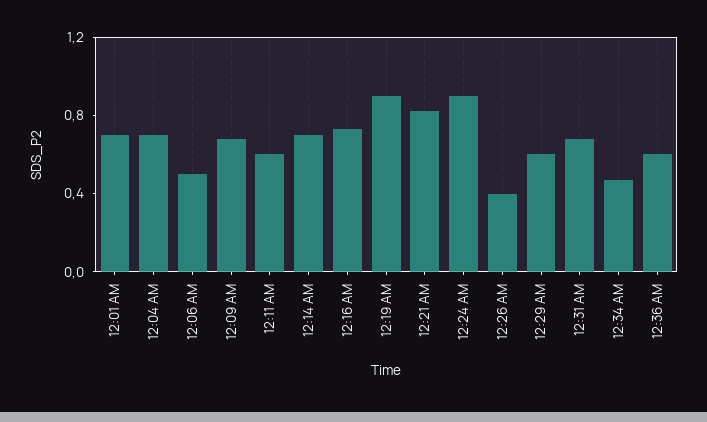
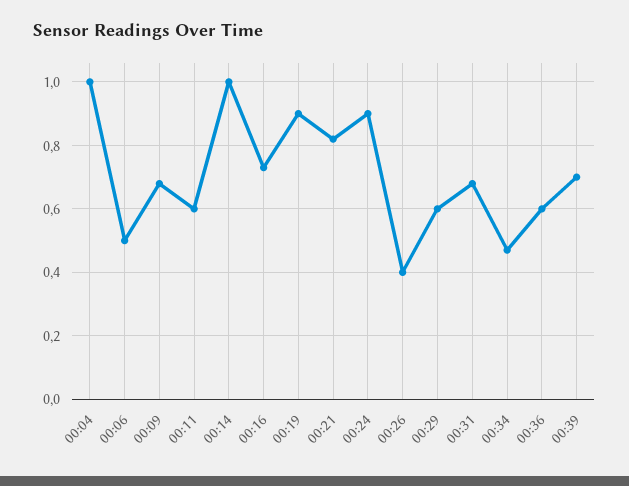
12:01 AM: 0.7 -> none
12:04 AM: 0.7 -> 1
12:14 AM: 0.7 -> 1
00:39: none -> 0.7

